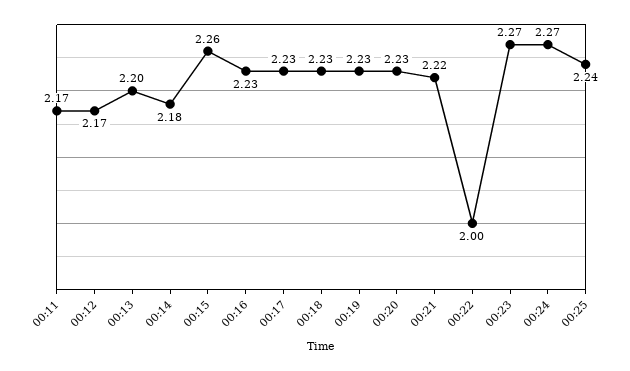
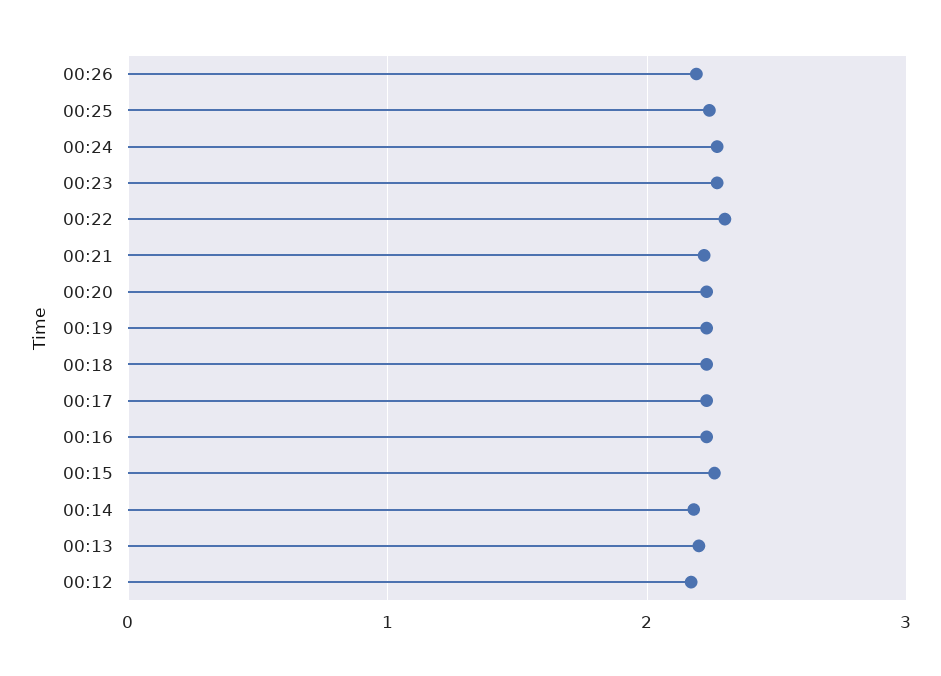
00:11: 2.17 -> none
00:22: 2 -> 2.3
00:26: none -> 2.2

